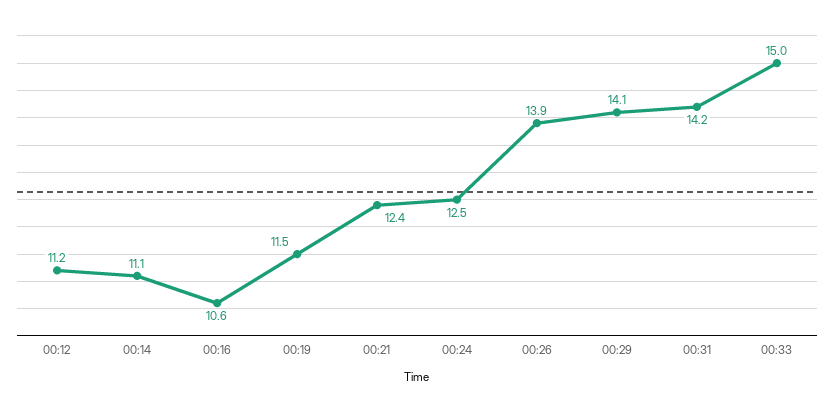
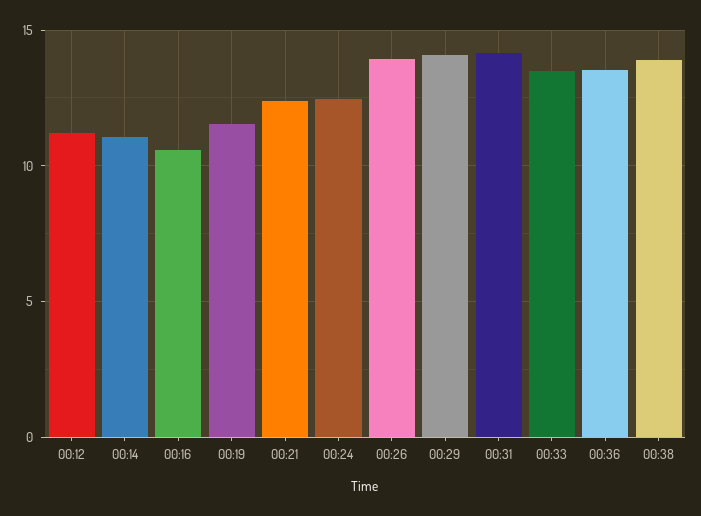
00:33: 15 -> 13.5
00:36: none -> 13.5
00:38: none -> 14

